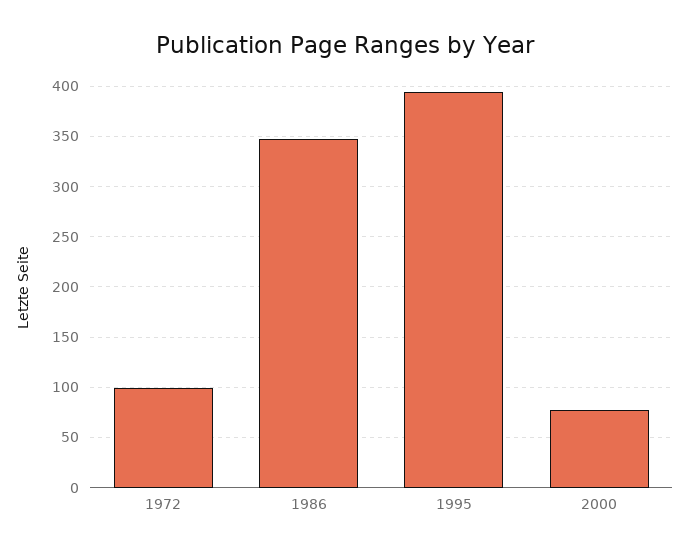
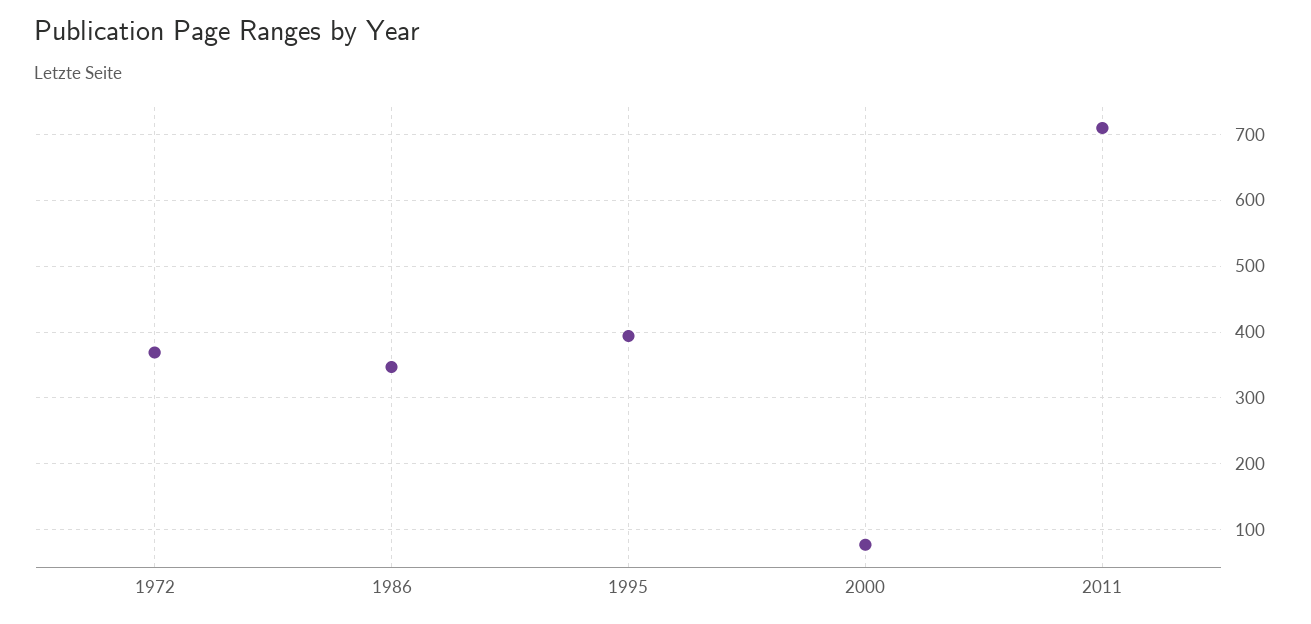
1972: 100 -> 370
2011: none -> 710

